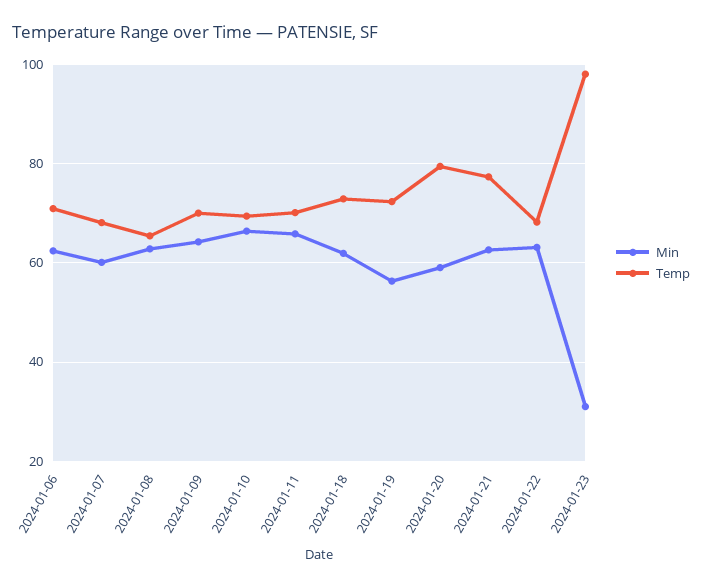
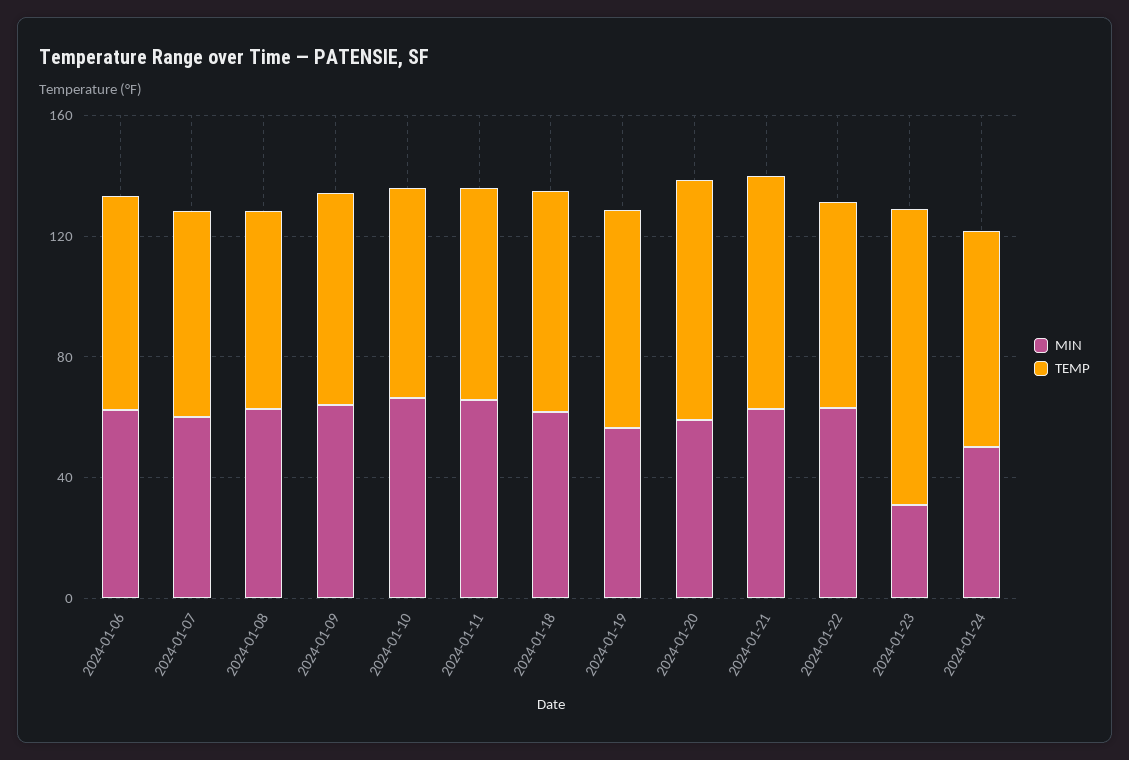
Min, 2024-01-24: none -> 50
Temp, 2024-01-24: none -> 70

